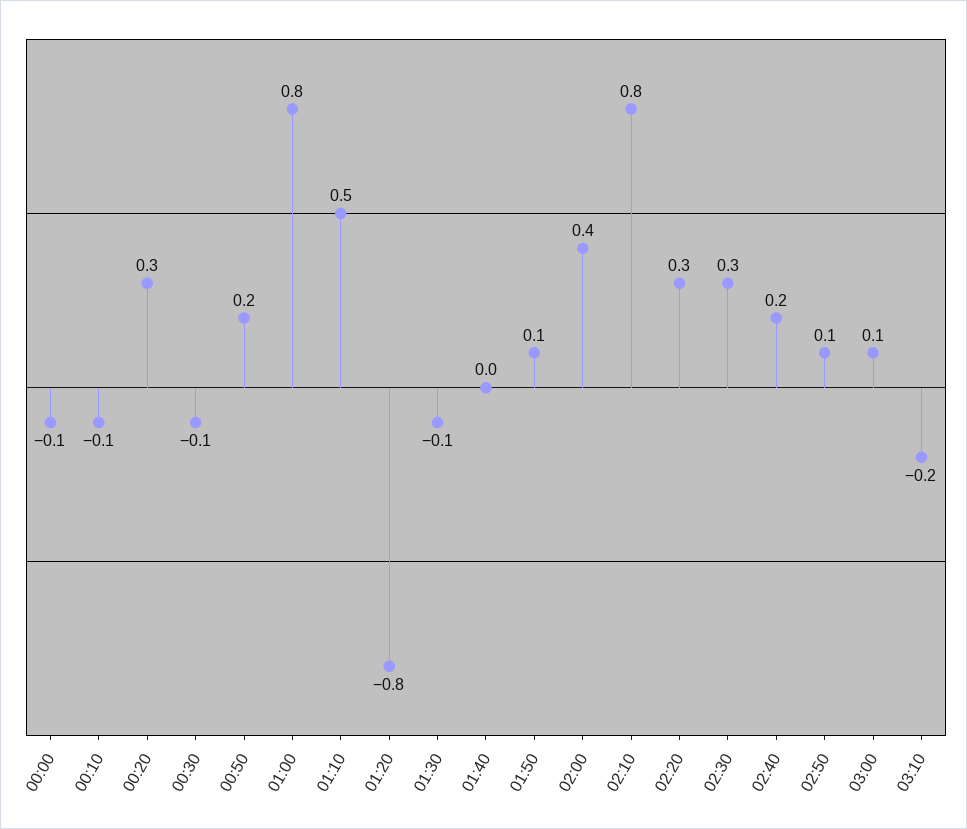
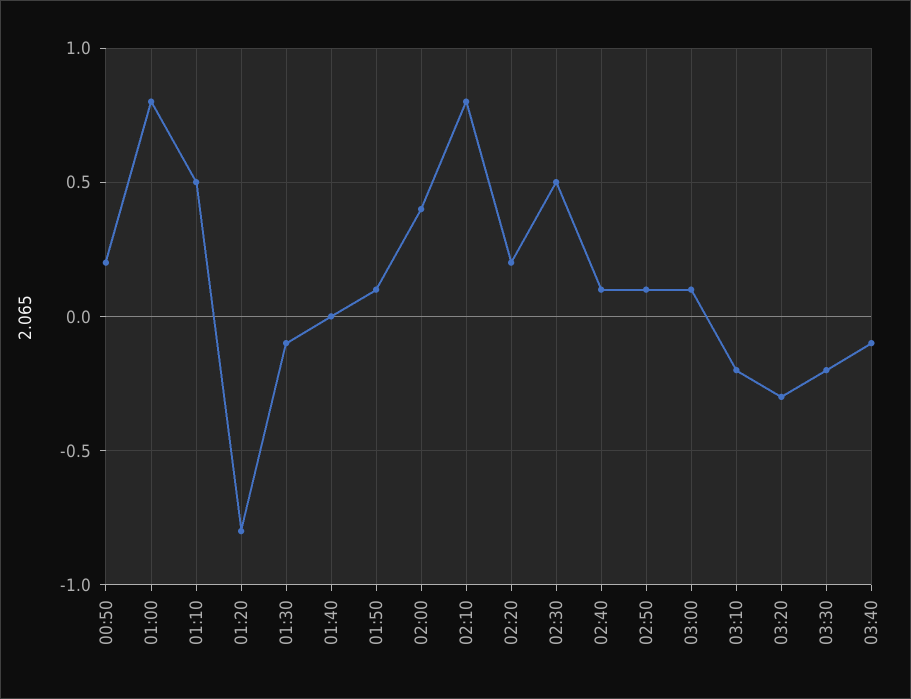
00:00: -0.1 -> none
00:10: -0.1 -> none
00:20: 0.3 -> none
00:30: -0.1 -> none
02:20: 0.3 -> 0.2
02:30: 0.3 -> 0.5
02:40: 0.2 -> 0.1
03:20: none -> -0.3
03:30: none -> -0.2
03:40: none -> -0.1

